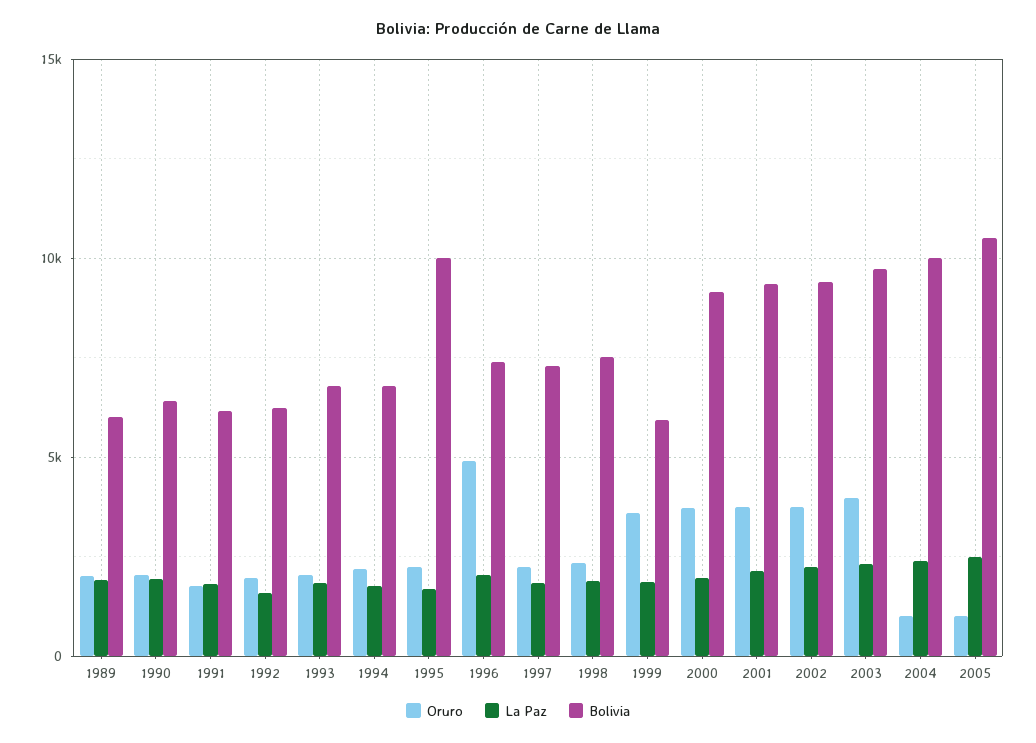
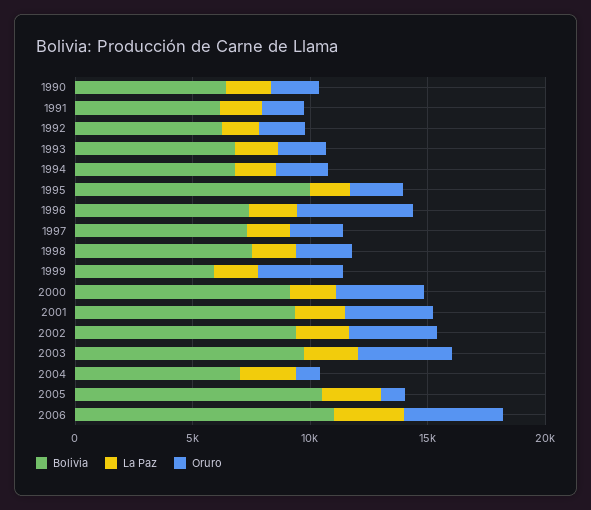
Oruro, 1989: 2000 -> none
La Paz, 1989: 2000 -> none
Bolivia, 1989: 6000 -> none
Bolivia, 2004: 10000 -> 7000
Bolivia, 2006: none -> 11000
La Paz, 2006: none -> 3000
Oruro, 2006: none -> 4000

